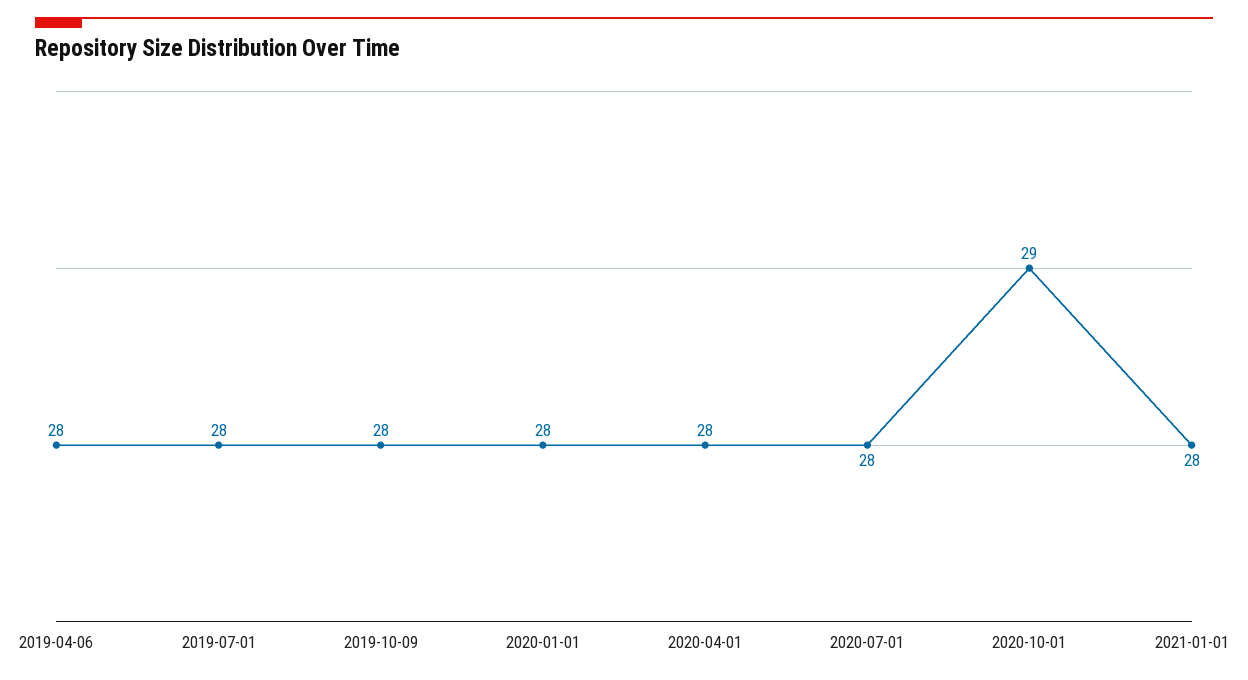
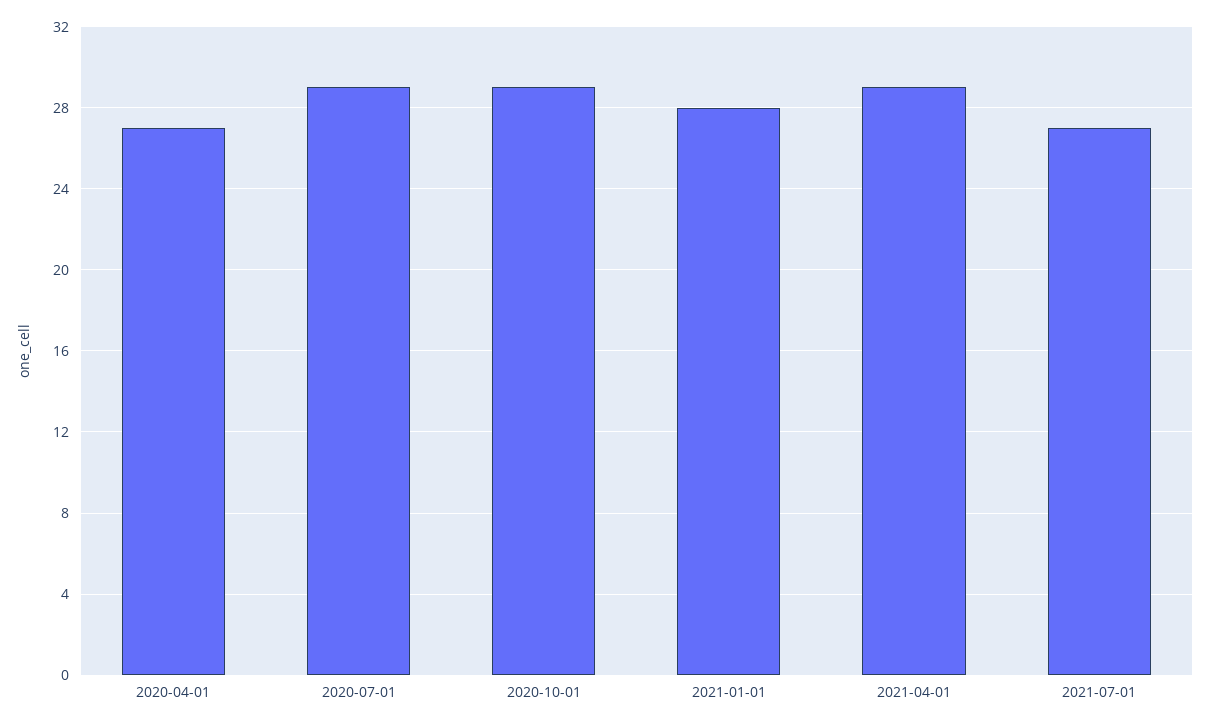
2019-04-06: 28 -> none
2019-07-01: 28 -> none
2019-10-09: 28 -> none
2020-01-01: 28 -> none
2020-04-01: 28 -> 27
2020-07-01: 28 -> 29
2021-04-01: none -> 29
2021-07-01: none -> 27

